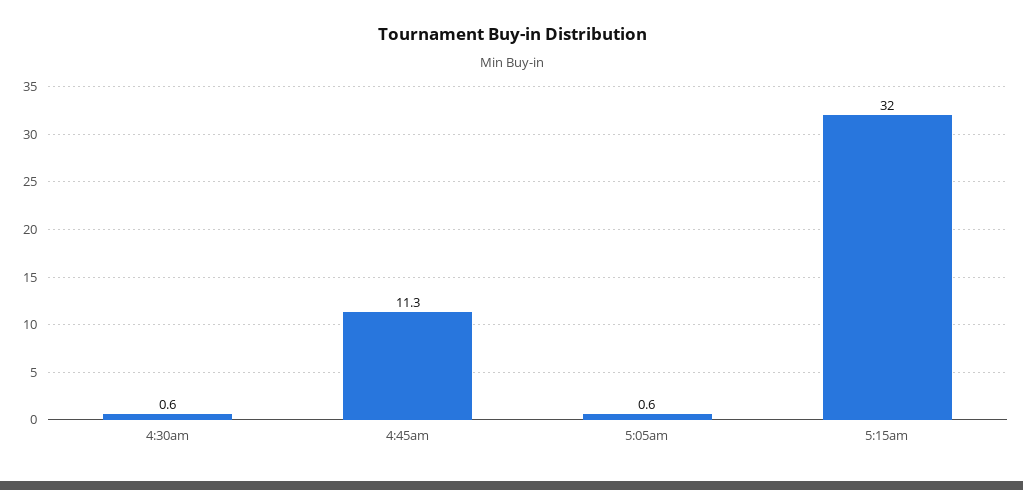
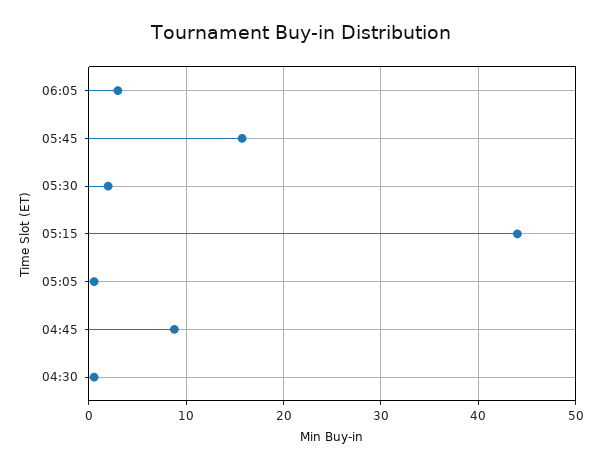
4:45am: 11.3 -> 9
5:15am: 32 -> 44
06:05: none -> 3
05:45: none -> 16
05:30: none -> 2

